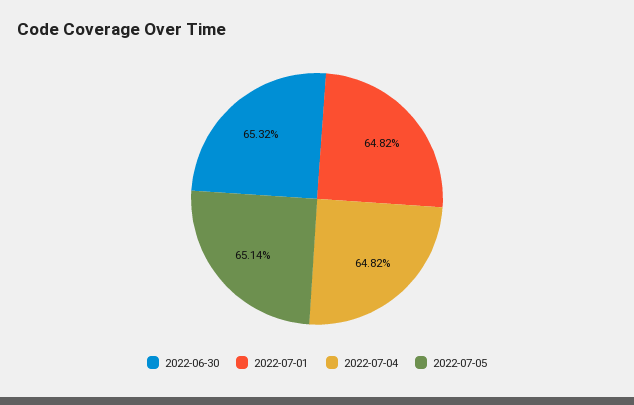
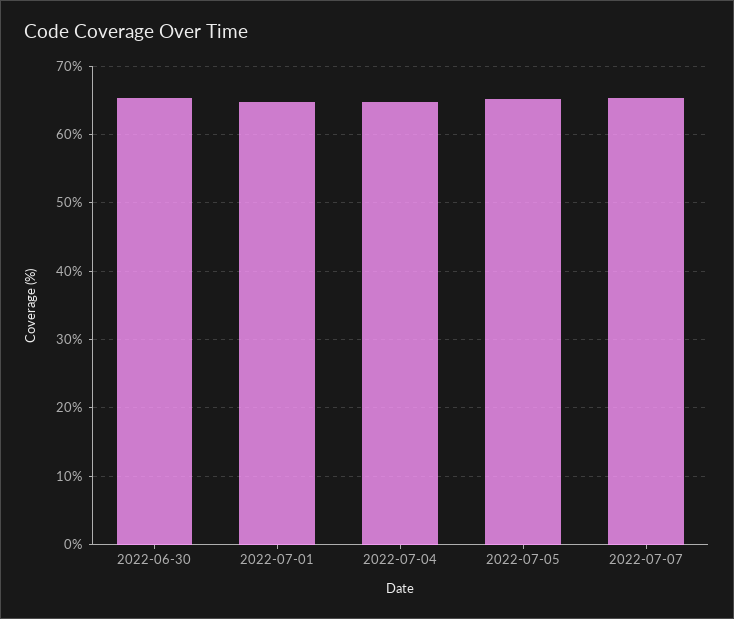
2022-07-07: none -> 65

